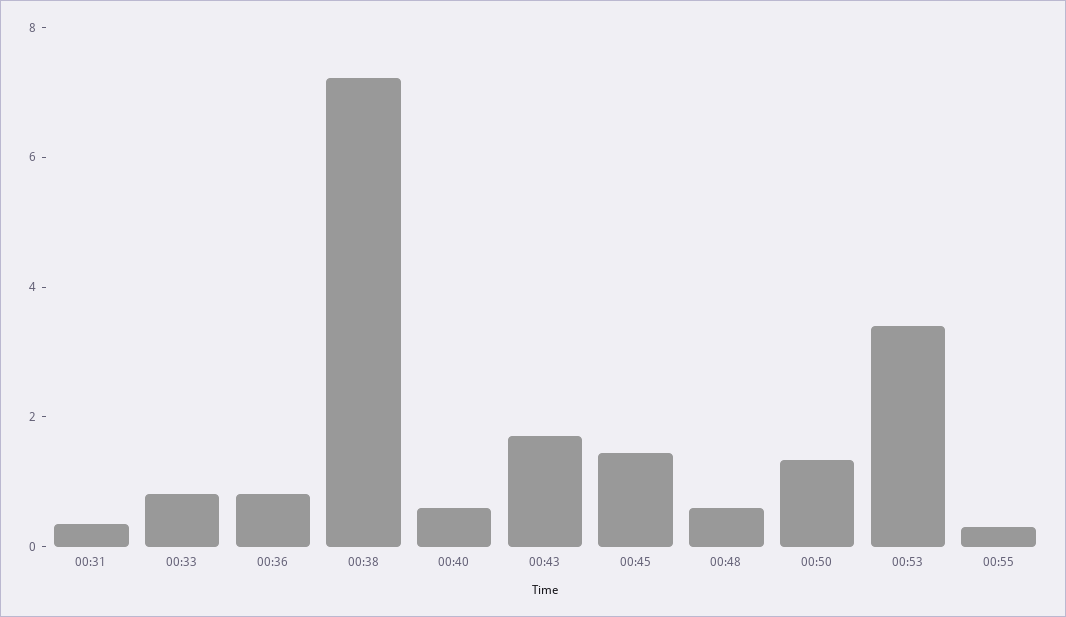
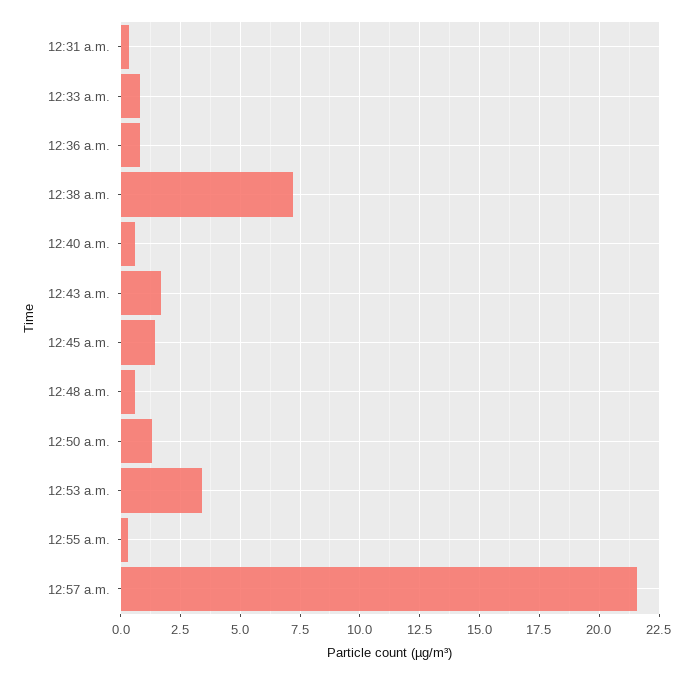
12:57 a.m.: none -> 21.5

